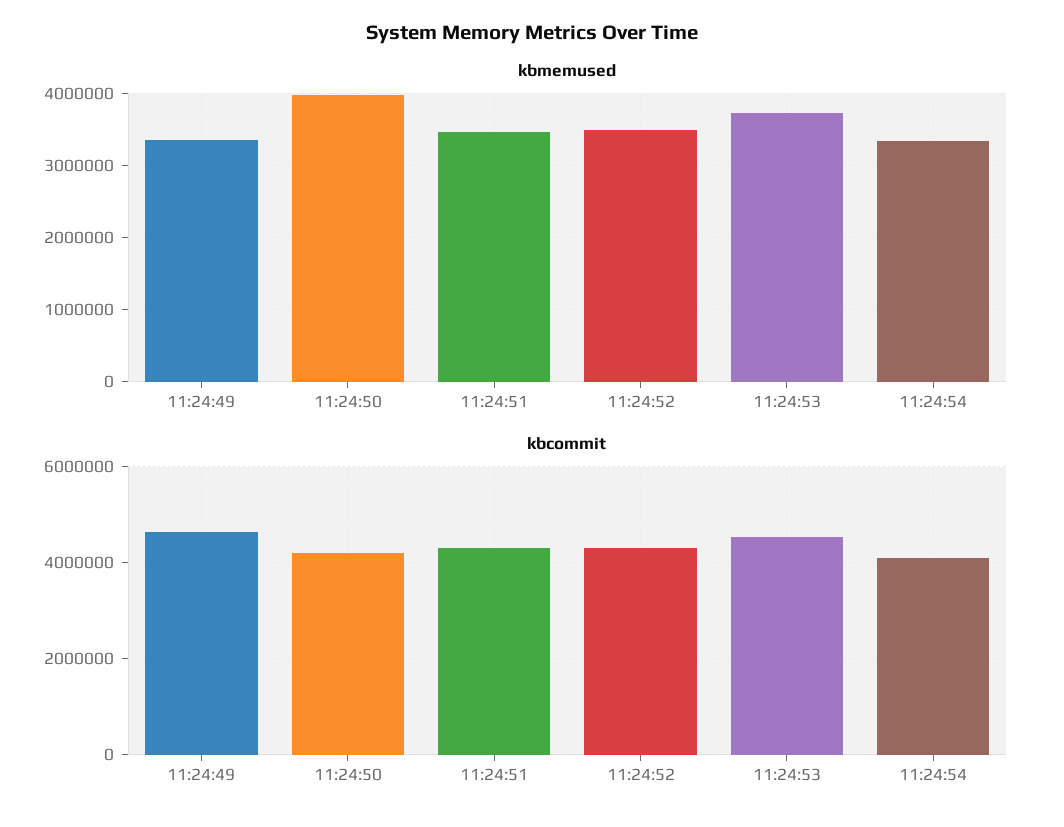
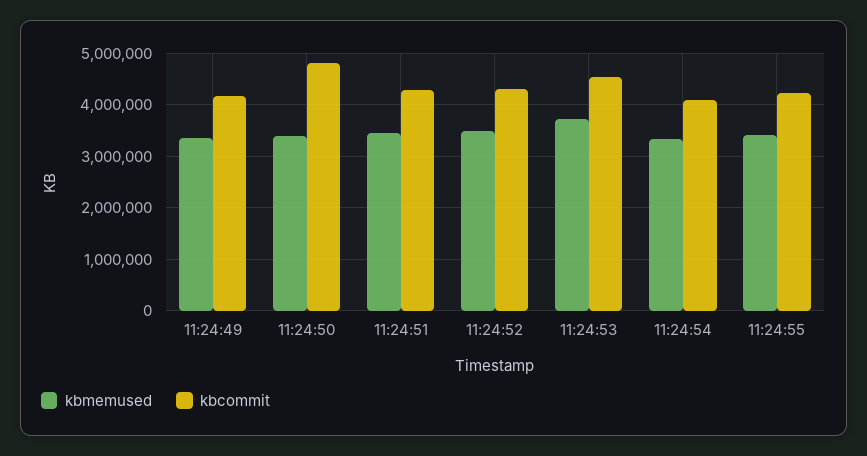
kbmemused, 11:24:50: 4000000 -> 3400000
kbcommit, 11:24:49: 4600000 -> 4200000
kbcommit, 11:24:50: 4200000 -> 4800000
kbmemused, 11:24:55: none -> 3400000
kbcommit, 11:24:55: none -> 4200000

